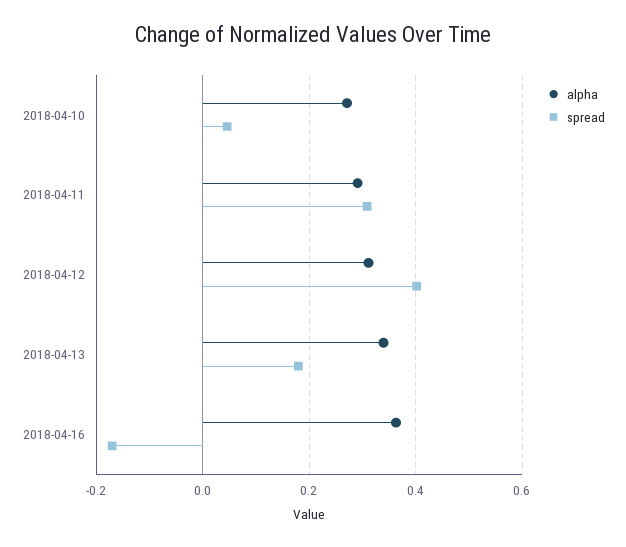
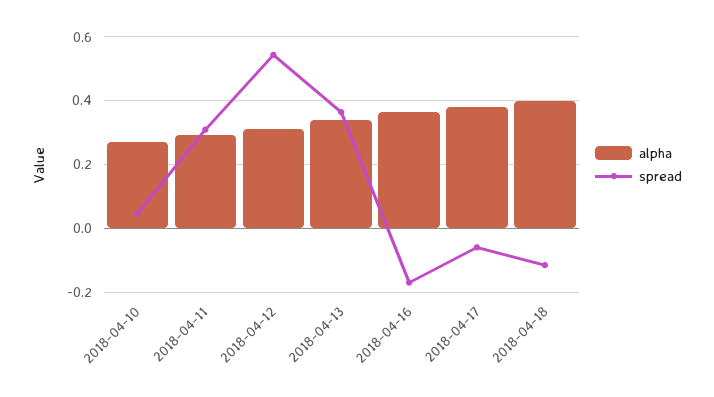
spread, 2018-04-12: 0.4 -> 0.54
spread, 2018-04-13: 0.18 -> 0.36
alpha, 2018-04-17: none -> 0.38
spread, 2018-04-17: none -> -0.06
alpha, 2018-04-18: none -> 0.4
spread, 2018-04-18: none -> -0.12

